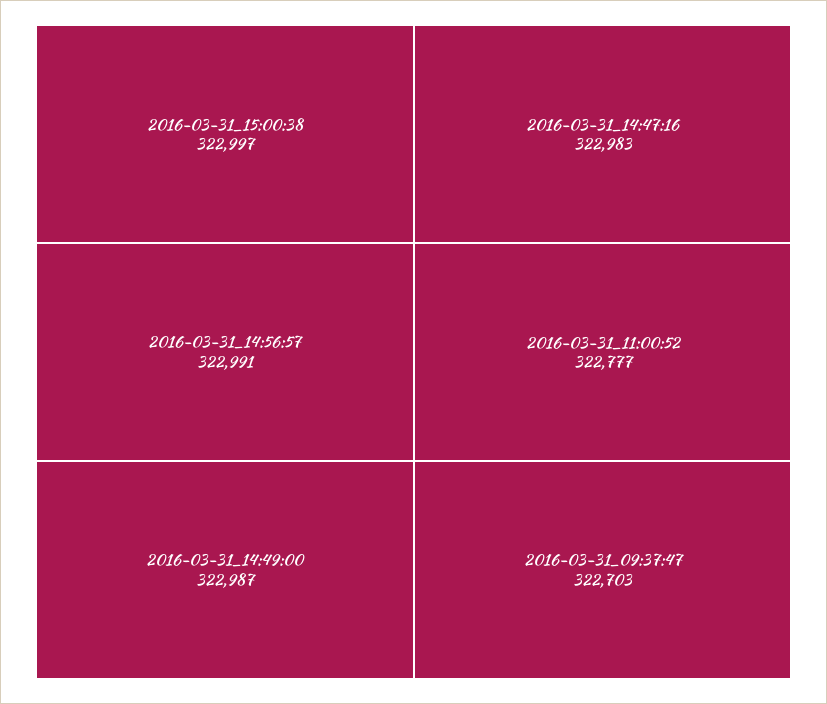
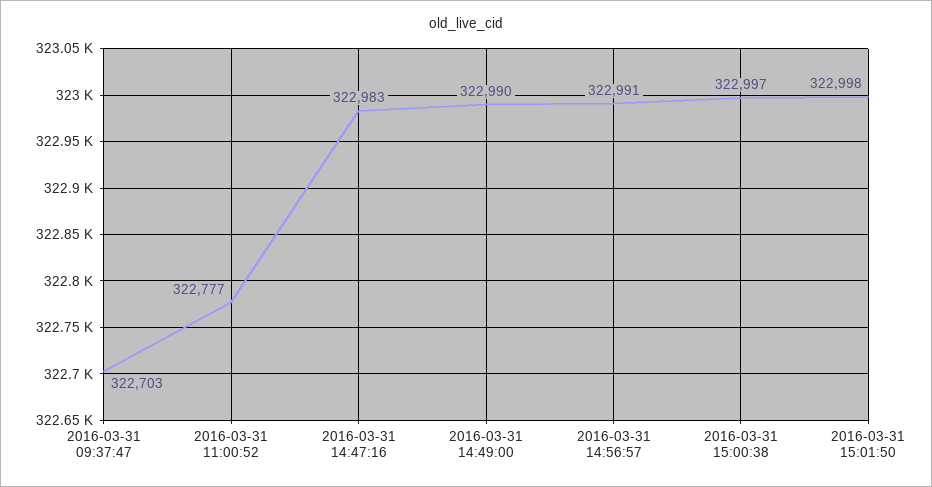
2016-03-31_14:49:00: 322987 -> 322990
2016-03-31 15:01:50: none -> 322998

